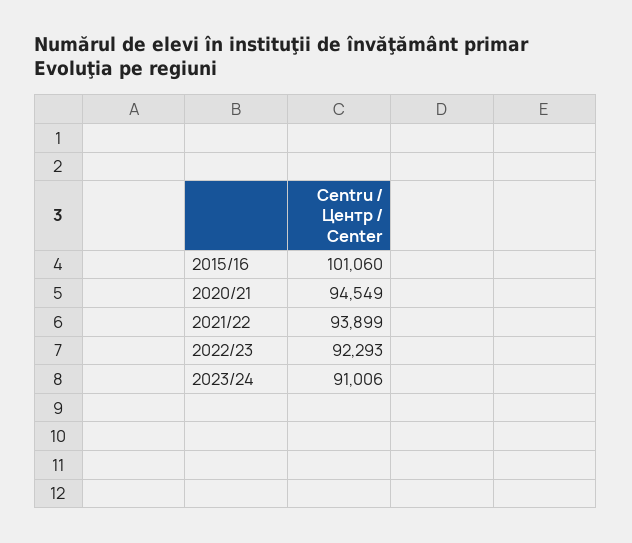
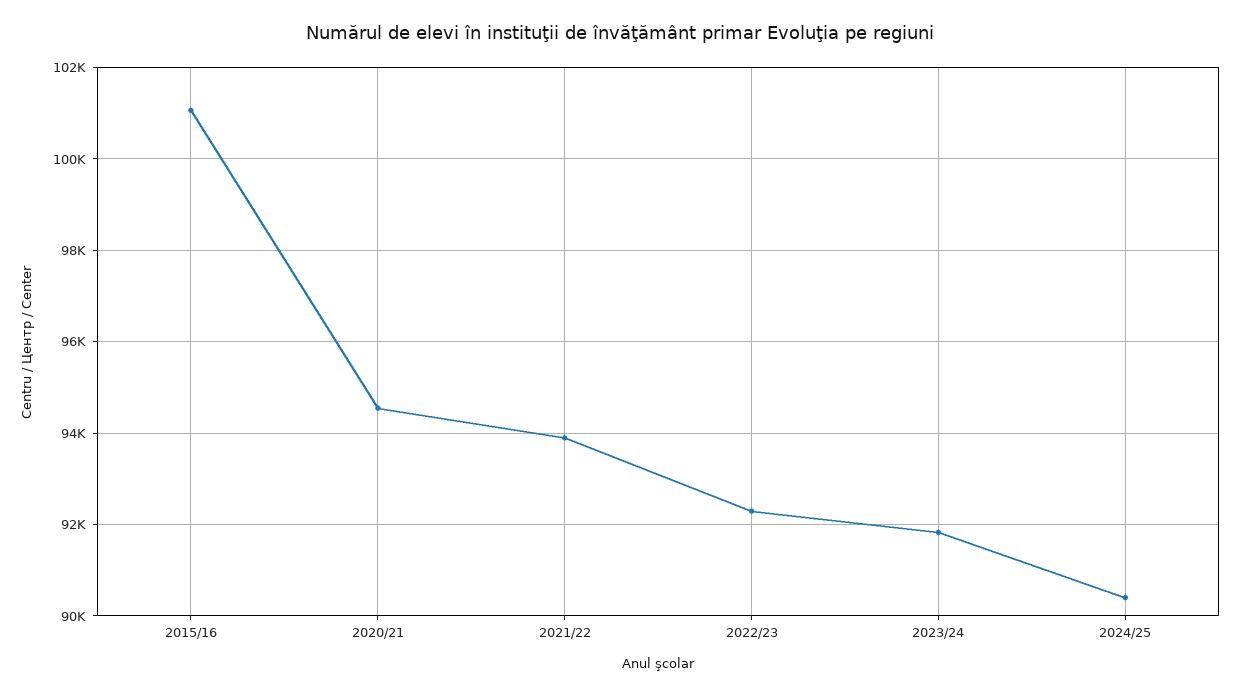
2023/24: 91006 -> 91800
2024/25: none -> 90400

